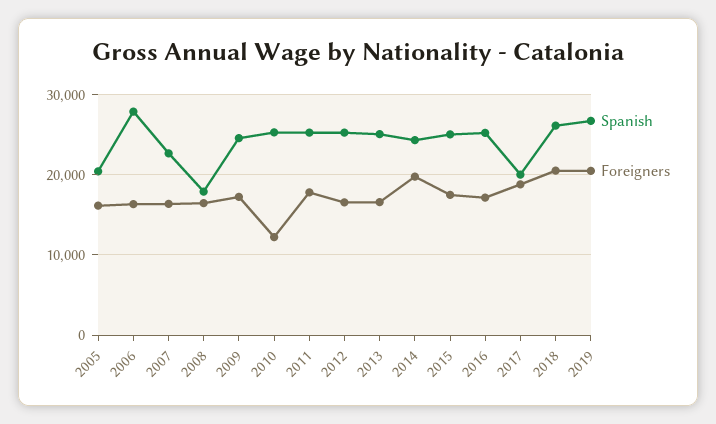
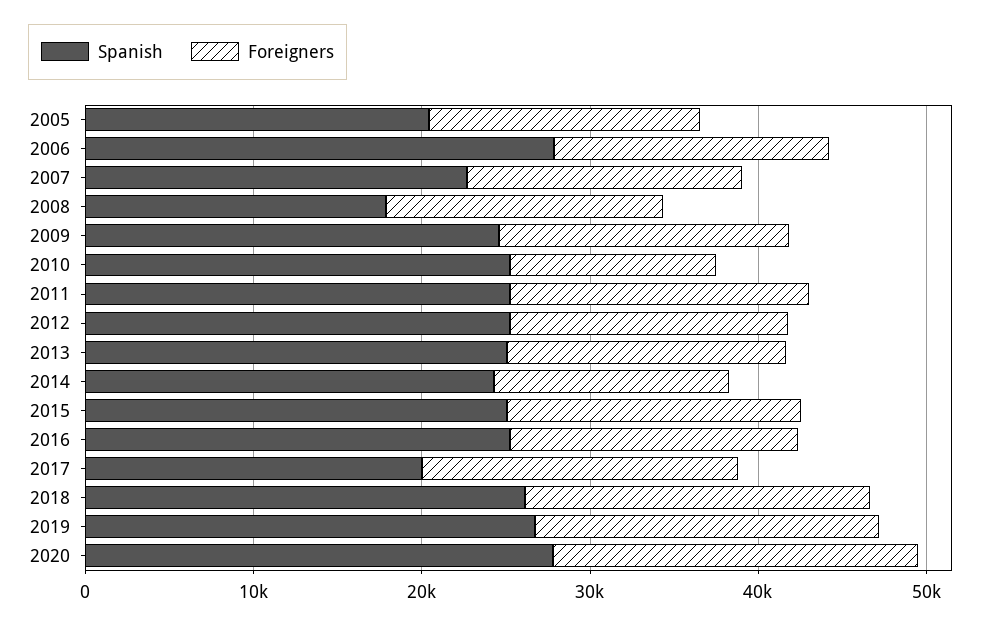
Foreigners, 2014: 20000 -> 14000
Spanish, 2020: none -> 28000
Foreigners, 2020: none -> 22000

